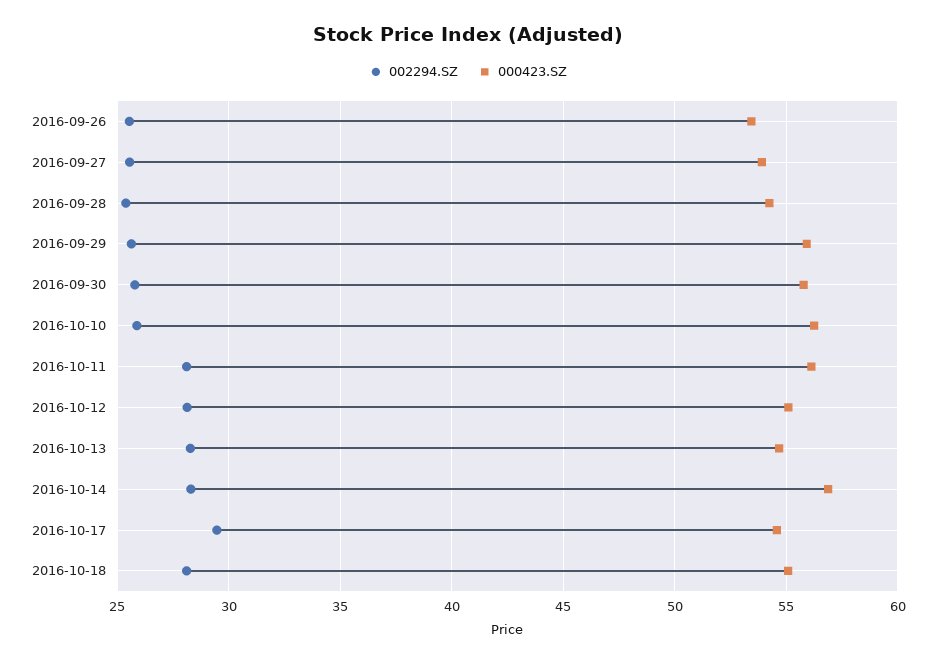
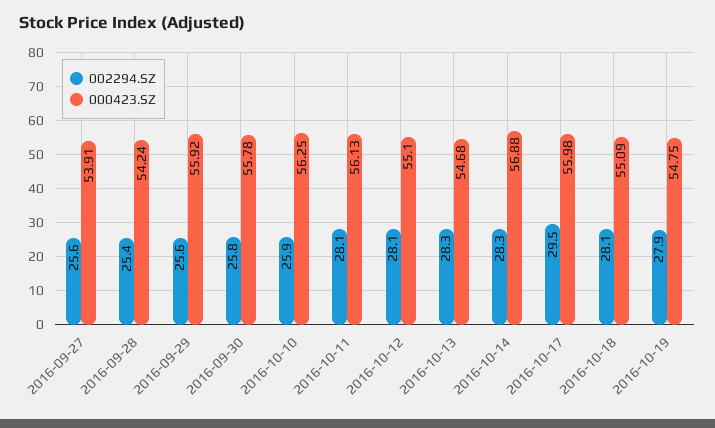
002294.SZ, 2016-09-26: 25.5 -> none
000423.SZ, 2016-09-26: 53.5 -> none
000423.SZ, 2016-10-17: 54.5 -> 55.98
002294.SZ, 2016-10-19: none -> 27.9
000423.SZ, 2016-10-19: none -> 54.75

